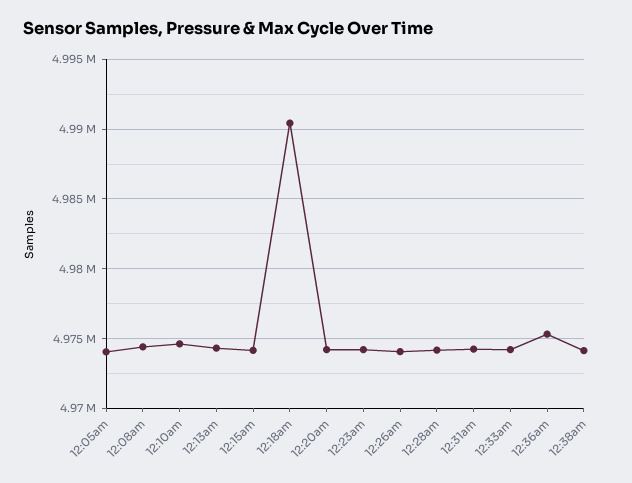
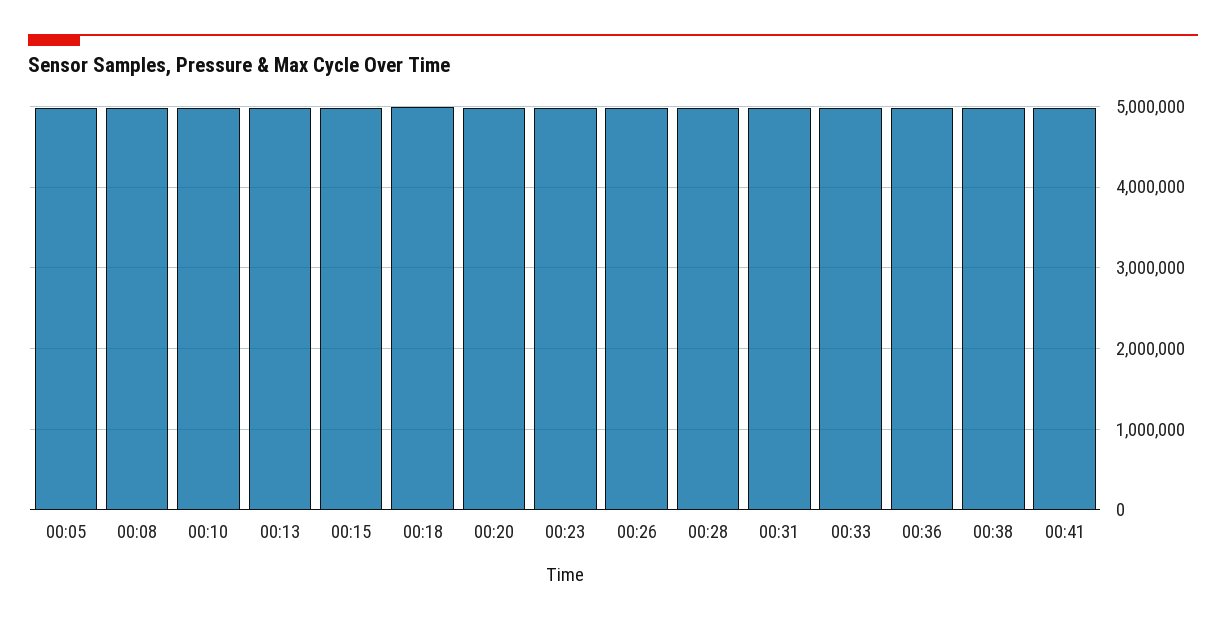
00:41: none -> 5000000

